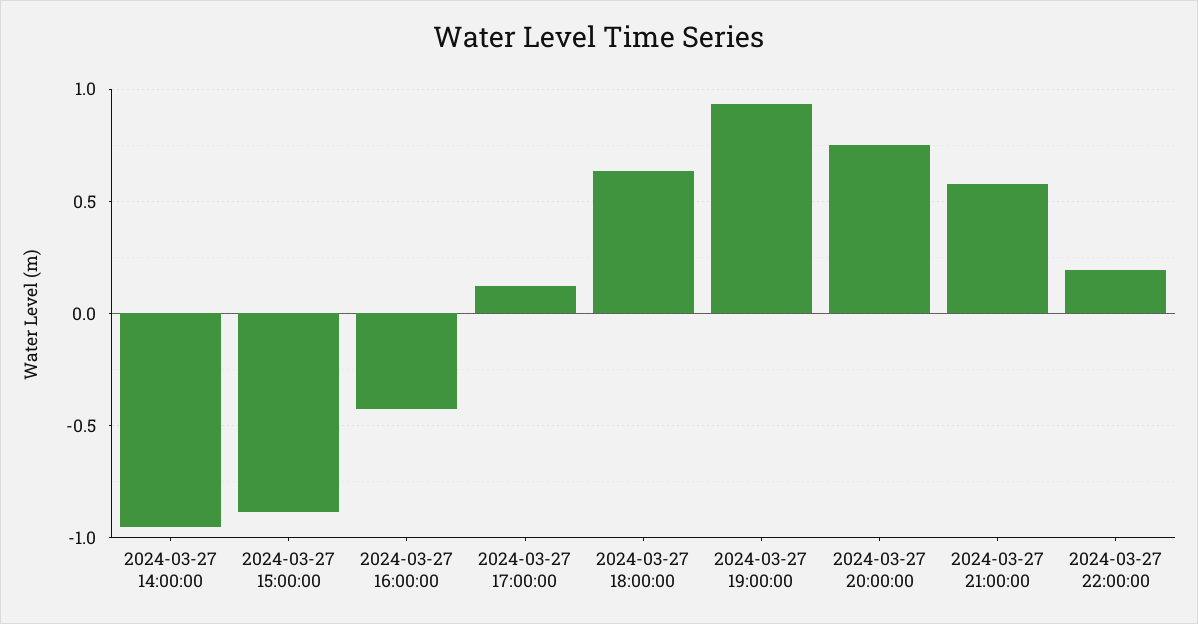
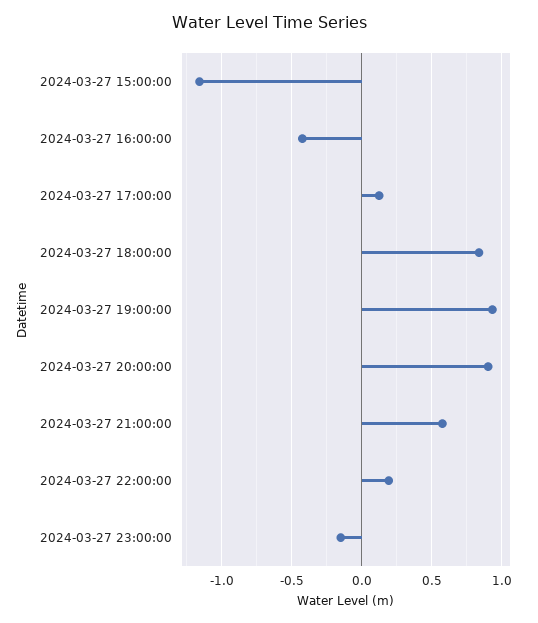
2024-03-27 14:00:00: -0.95 -> none
2024-03-27 15:00:00: -0.9 -> -1.15
2024-03-27 18:00:00: 0.65 -> 0.85
2024-03-27 20:00:00: 0.75 -> 0.9
2024-03-27 23:00:00: none -> -0.15

